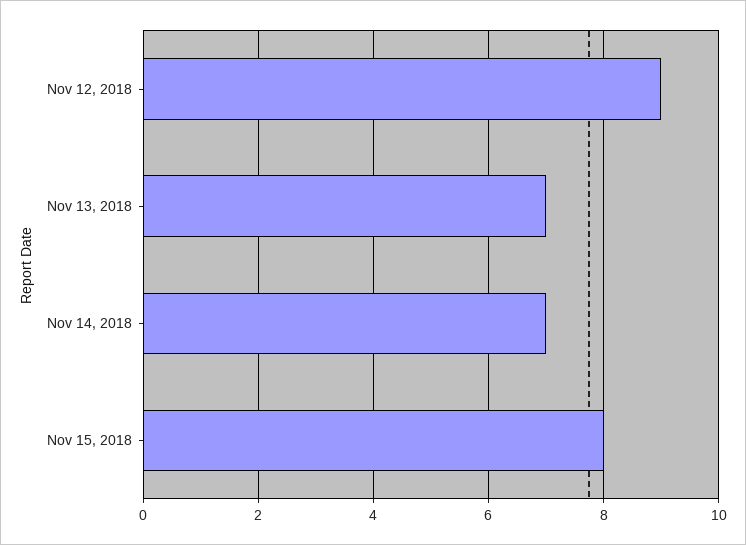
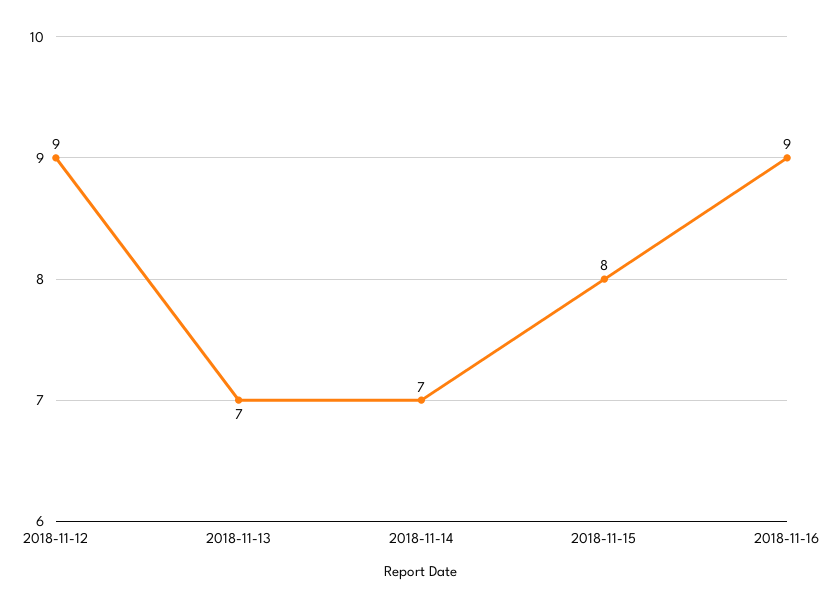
2018-11-16: none -> 9

